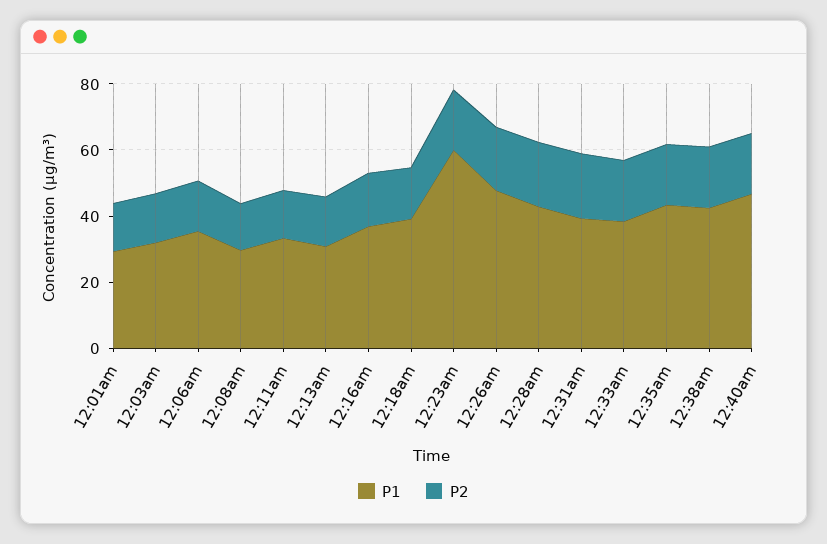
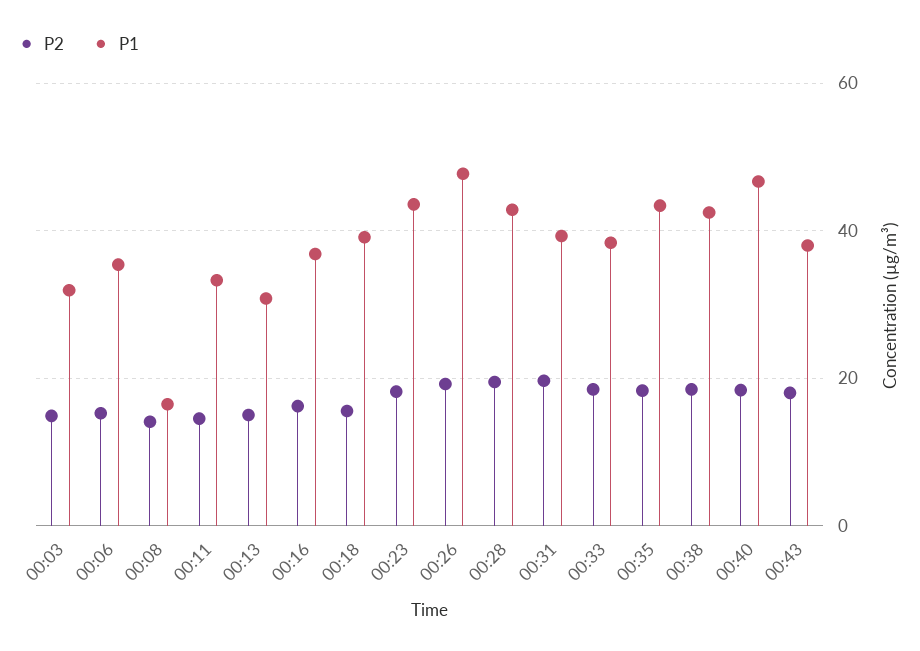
P1, 12:01am: 30 -> none
P2, 12:01am: 15 -> none
P1, 12:08am: 30 -> 16
P1, 12:23am: 60 -> 44
P2, 00:43: none -> 18
P1, 00:43: none -> 38

